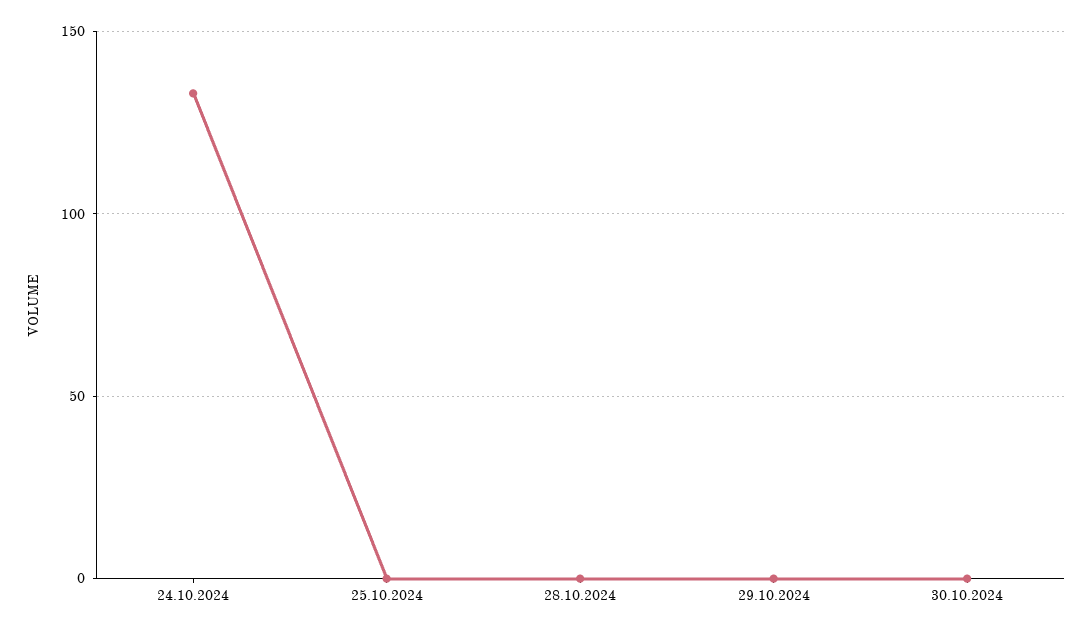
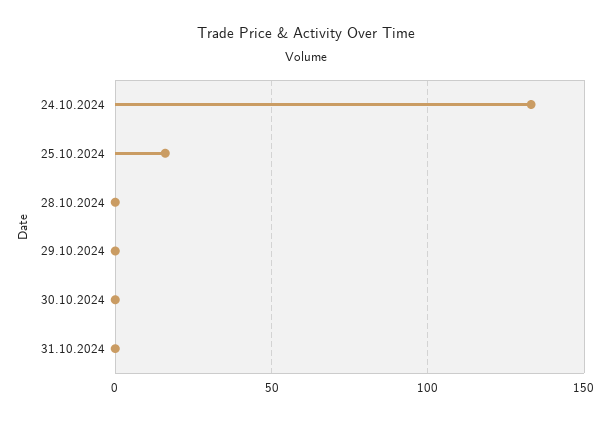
25.10.2024: 0 -> 15
31.10.2024: none -> 0

